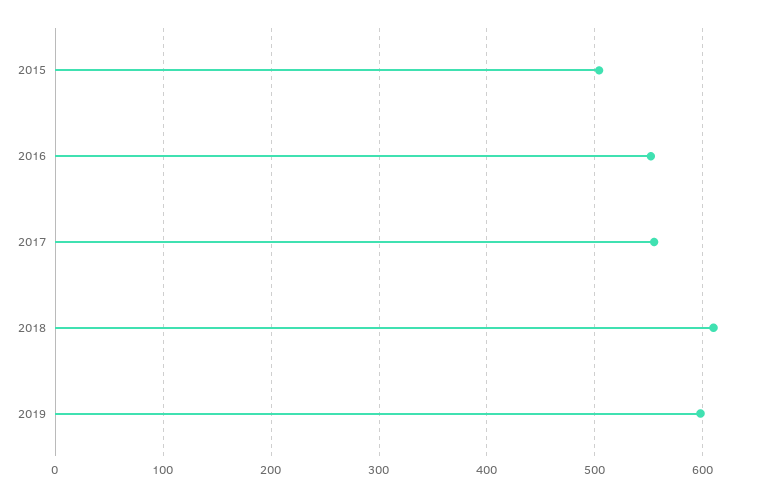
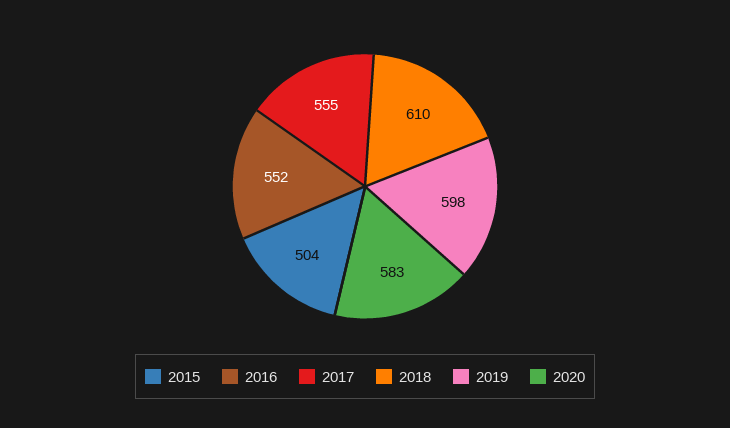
2020: none -> 583

